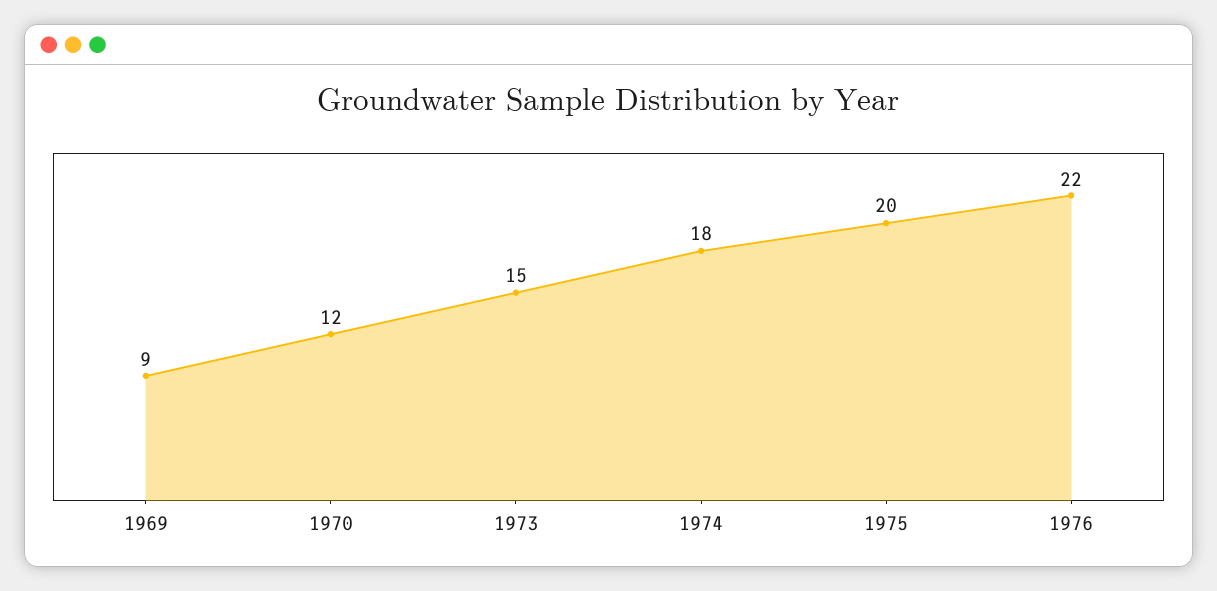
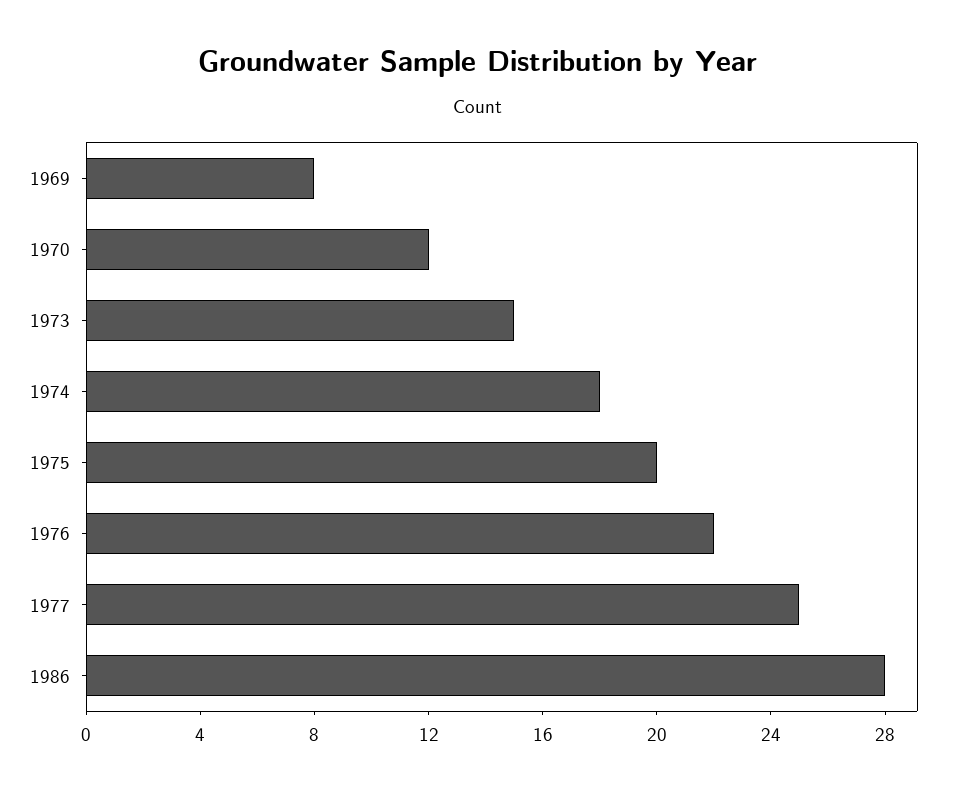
1969: 9 -> 8
1977: none -> 25
1986: none -> 28

